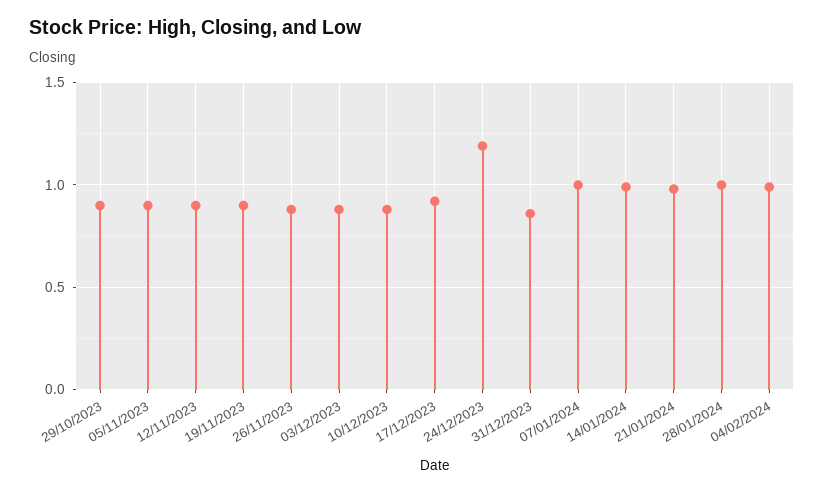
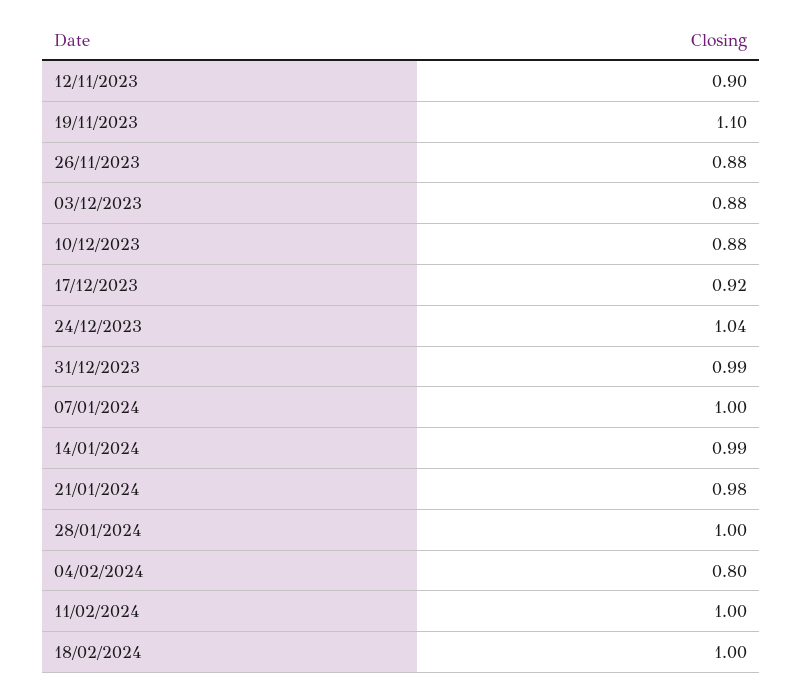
29/10/2023: 0.9 -> none
05/11/2023: 0.9 -> none
19/11/2023: 0.9 -> 1.1
24/12/2023: 1.2 -> 1.04
31/12/2023: 0.85 -> 0.99
04/02/2024: 1 -> 0.8
11/02/2024: none -> 1
18/02/2024: none -> 1

